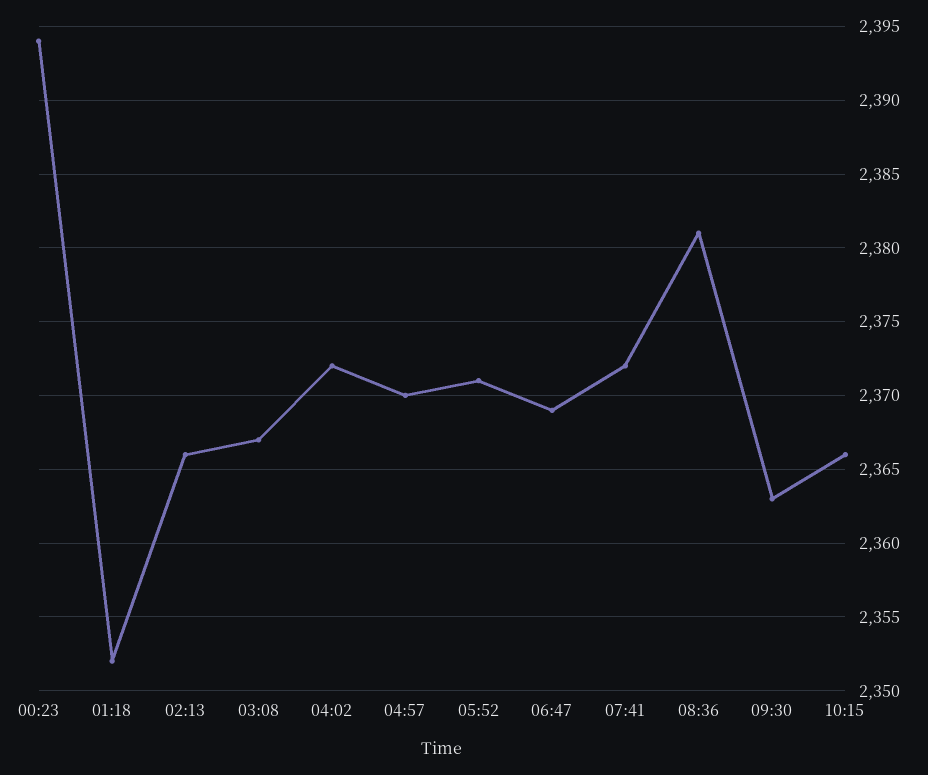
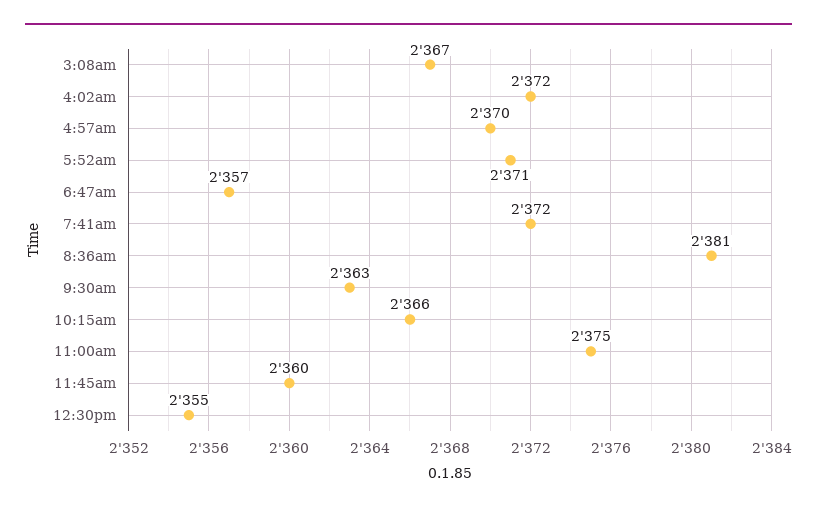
00:23: 2394 -> none
01:18: 2352 -> none
02:13: 2366 -> none
06:47: 2369 -> 2357
11:00am: none -> 2375
11:45am: none -> 2360
12:30pm: none -> 2355

